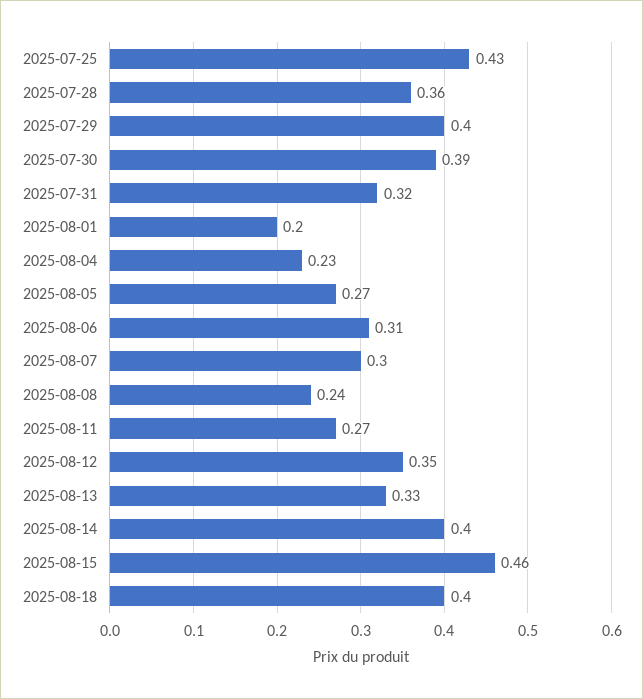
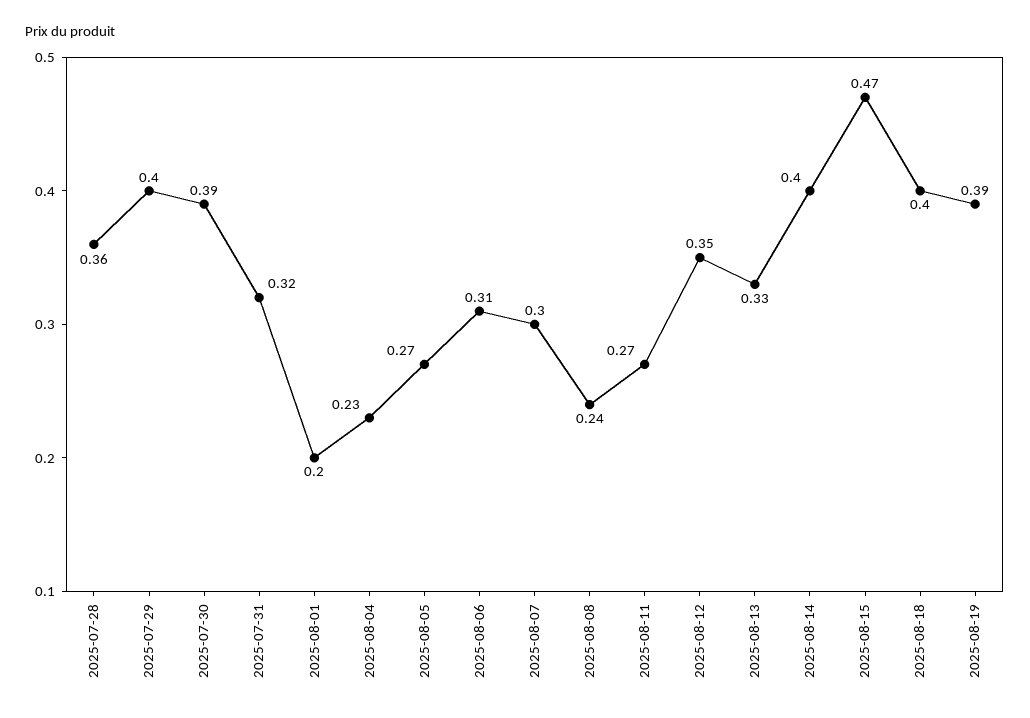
2025-07-25: 0.43 -> none
2025-08-15: 0.46 -> 0.47
2025-08-19: none -> 0.39

